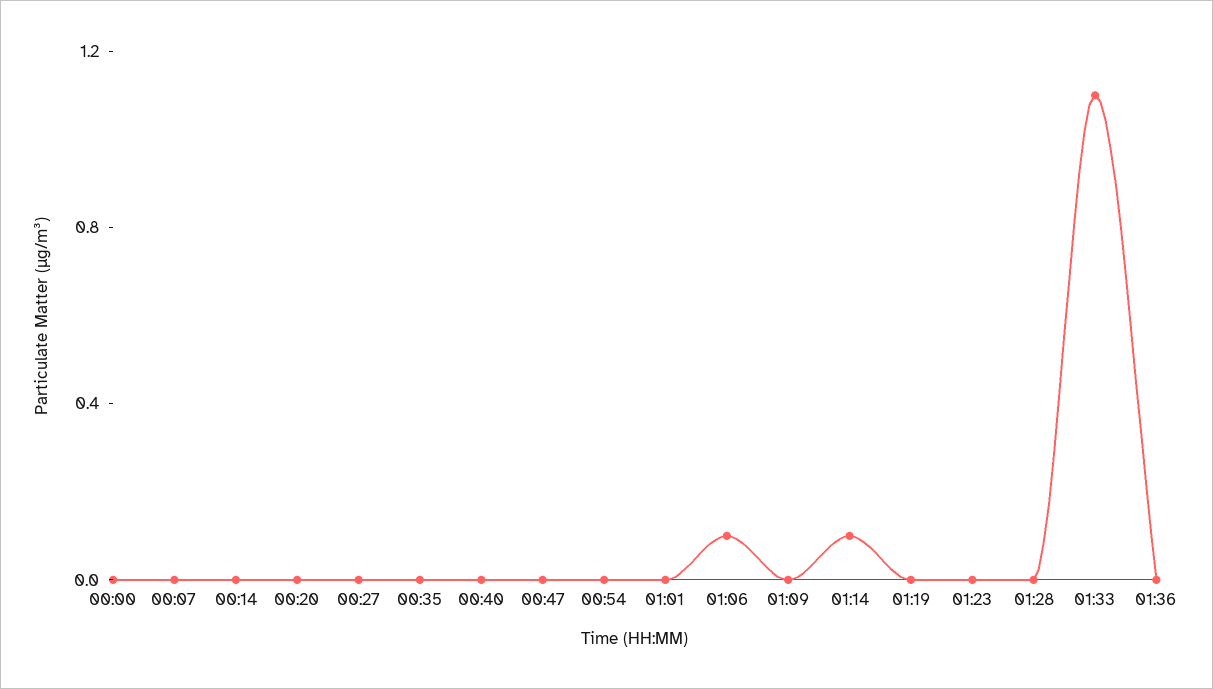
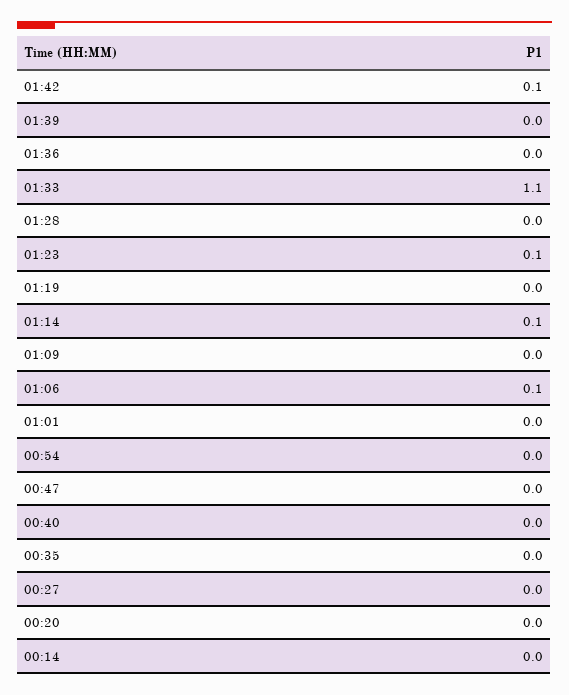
00:00: 0 -> none
00:07: 0 -> none
01:23: 0 -> 0.1
01:42: none -> 0.1
01:39: none -> 0

